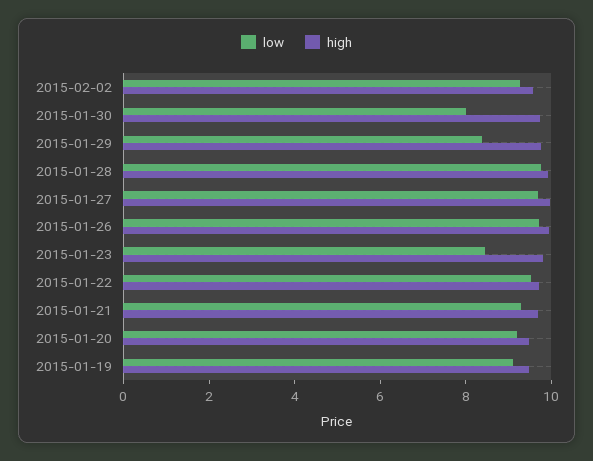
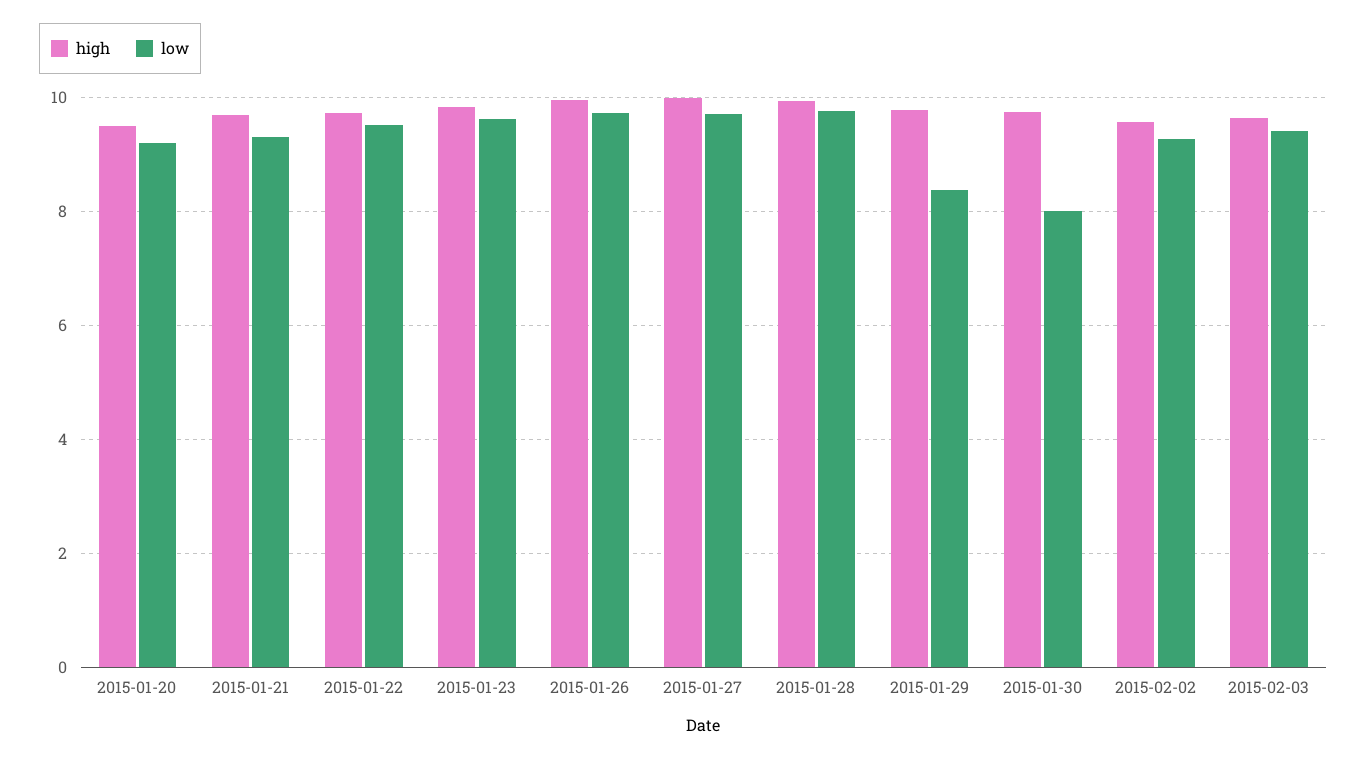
low, 2015-01-23: 8.5 -> 9.6
low, 2015-01-19: 9 -> none
high, 2015-01-19: 9.5 -> none
high, 2015-02-03: none -> 9.6
low, 2015-02-03: none -> 9.4

